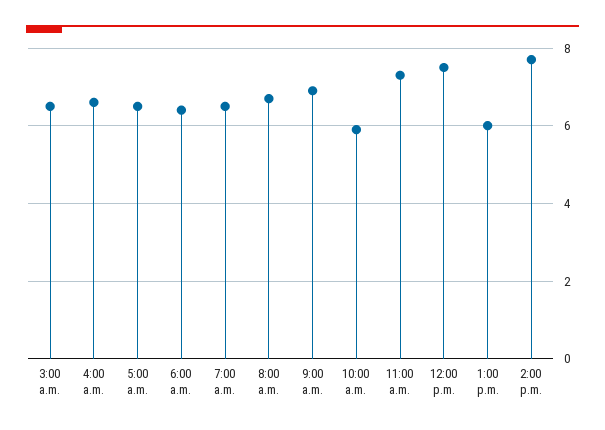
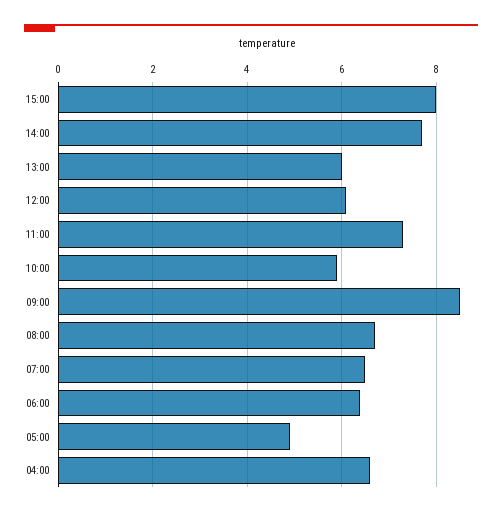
3:00 a.m.: 6.5 -> none
5:00 a.m.: 6.5 -> 5
9:00 a.m.: 7 -> 8.5
12:00 p.m.: 7.5 -> 6
15:00: none -> 8

